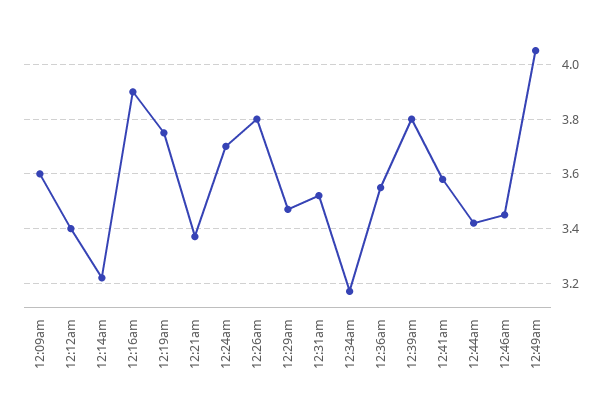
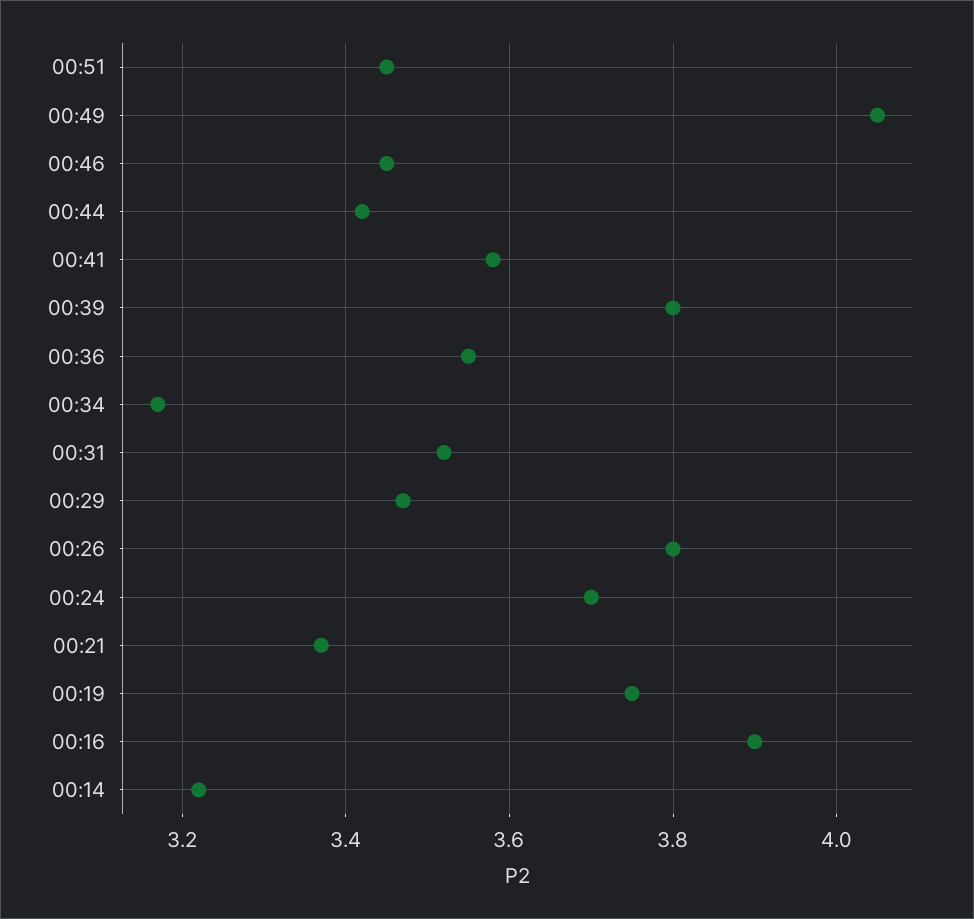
12:09am: 3.6 -> none
12:12am: 3.4 -> none
00:51: none -> 3.45

